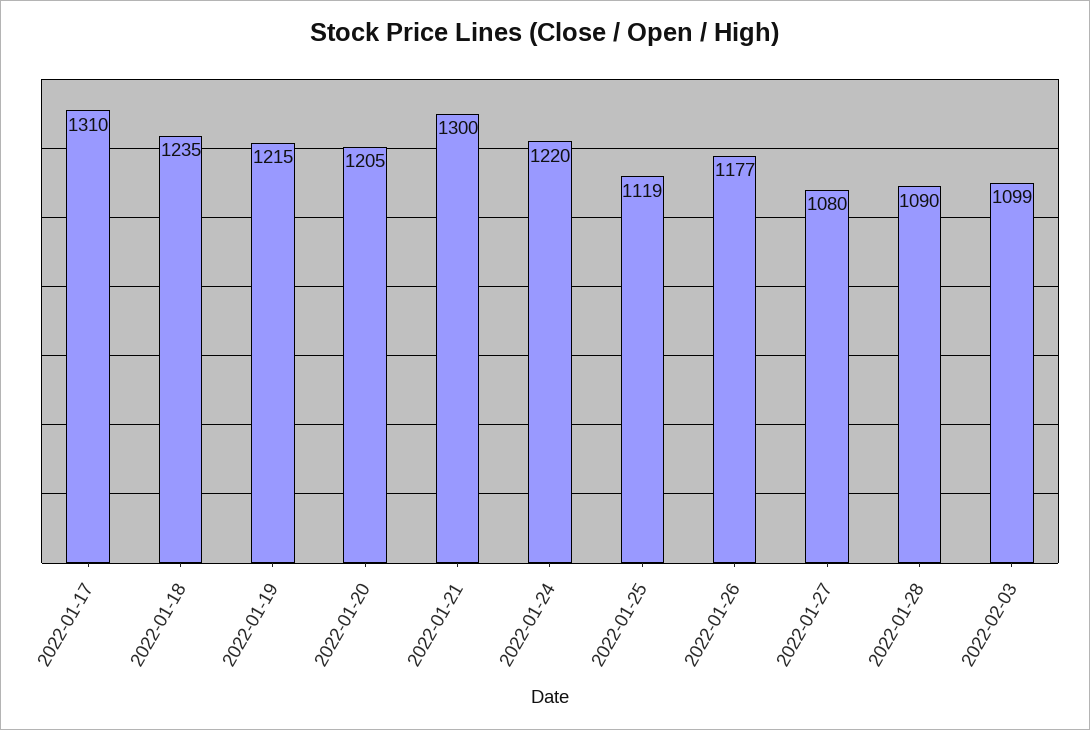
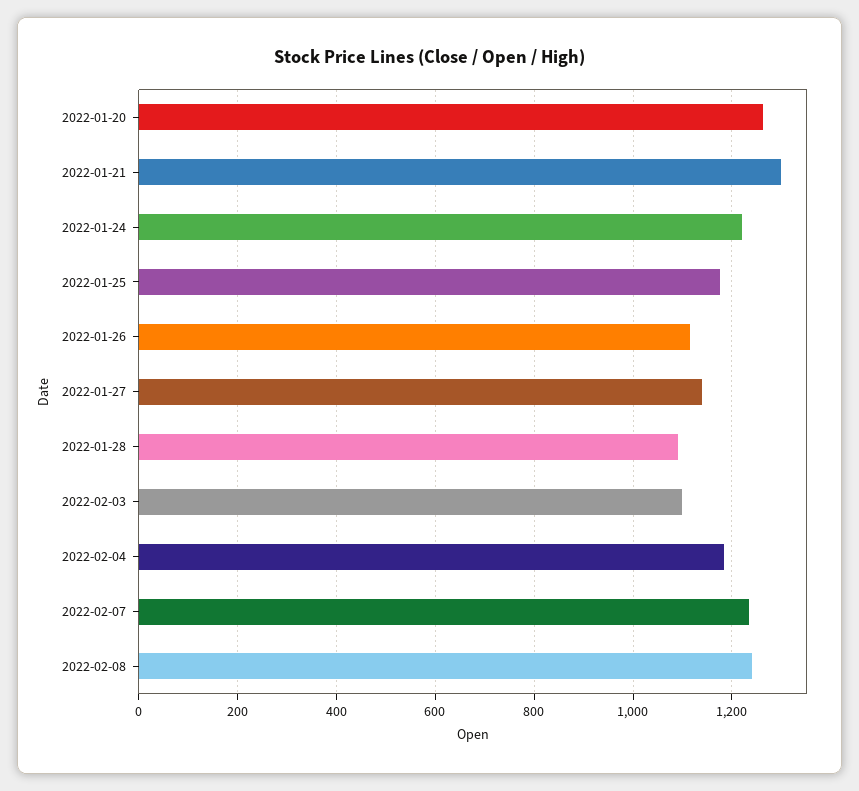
2022-01-17: 1310 -> none
2022-01-18: 1235 -> none
2022-01-19: 1215 -> none
2022-01-20: 1205 -> 1260
2022-01-25: 1119 -> 1180
2022-01-26: 1177 -> 1120
2022-01-27: 1080 -> 1140
2022-02-04: none -> 1180
2022-02-07: none -> 1240
2022-02-08: none -> 1240

